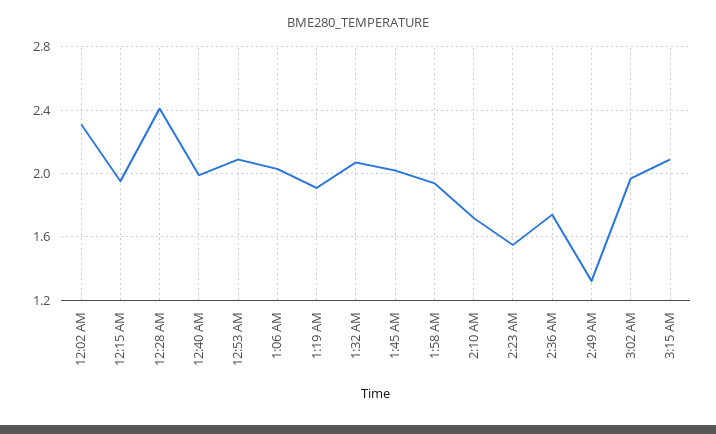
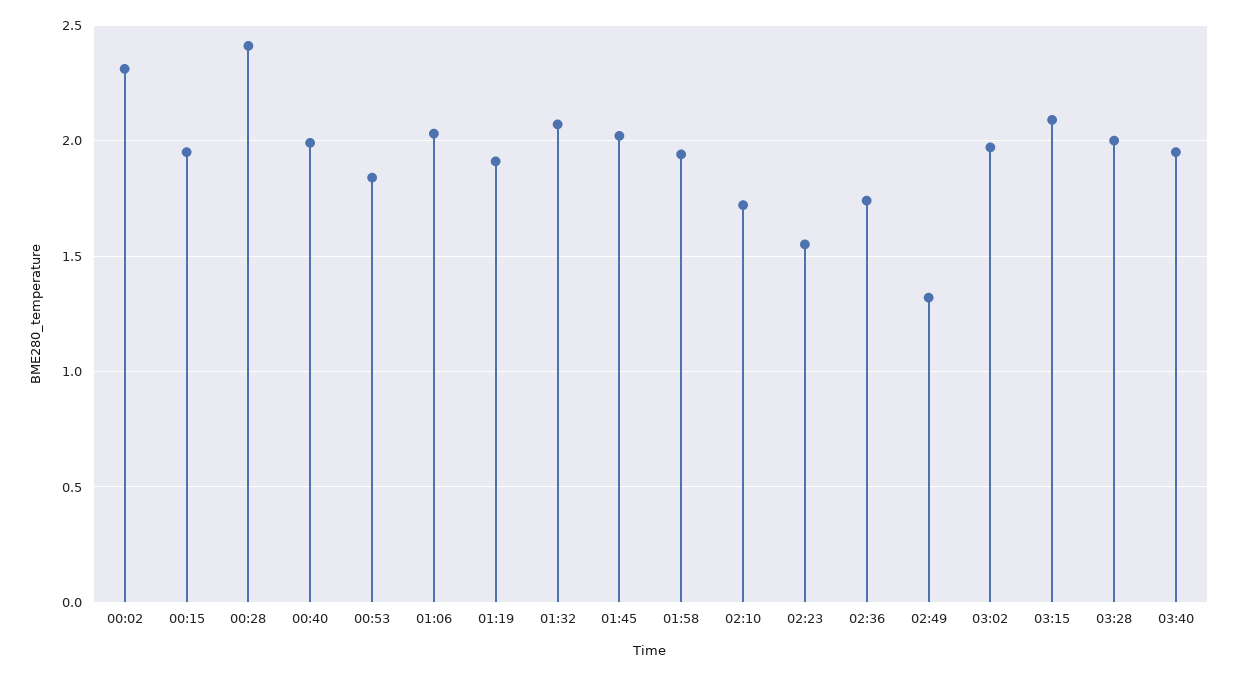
12:53 AM: 2.1 -> 1.85
03:28: none -> 2
03:40: none -> 1.95

